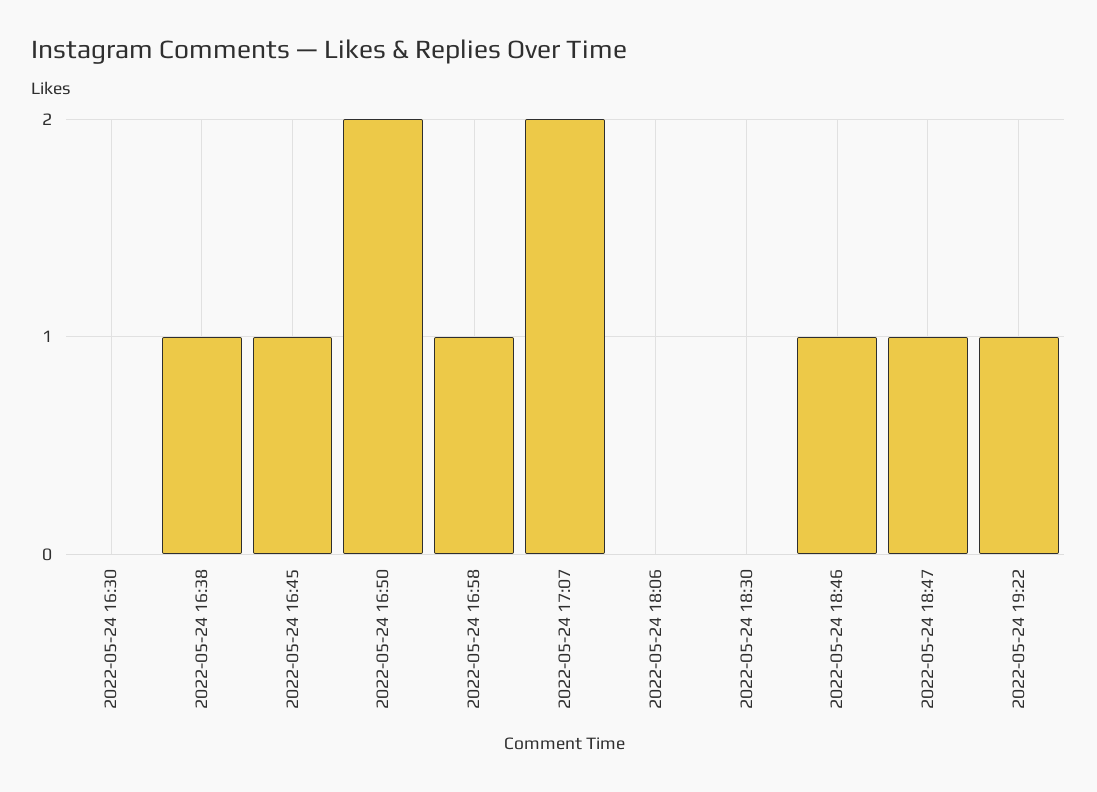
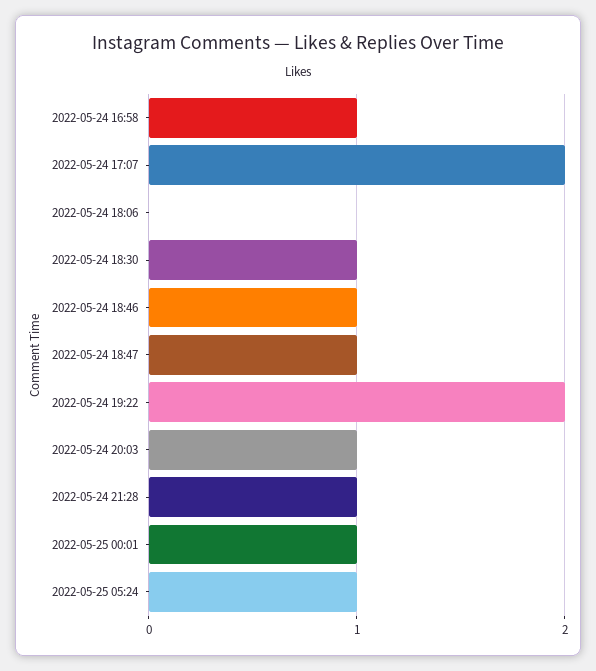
2022-05-24 16:30: 0 -> none
2022-05-24 16:38: 1 -> none
2022-05-24 16:45: 1 -> none
2022-05-24 16:50: 2 -> none
2022-05-24 18:30: 0 -> 1
2022-05-24 19:22: 1 -> 2
2022-05-24 20:03: none -> 1
2022-05-24 21:28: none -> 1
2022-05-25 00:01: none -> 1
2022-05-25 05:24: none -> 1

